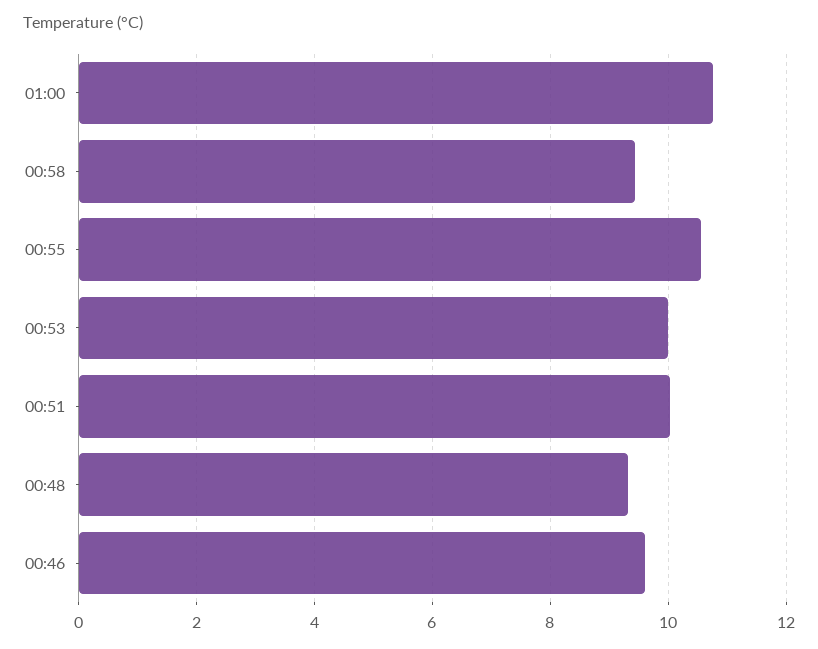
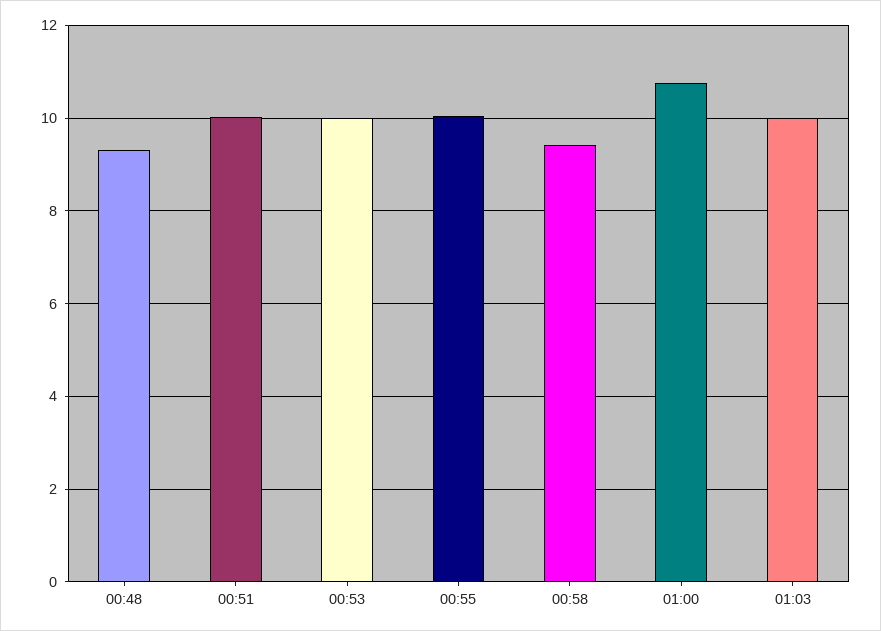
00:55: 10.6 -> 10
00:46: 9.6 -> none
01:03: none -> 10

